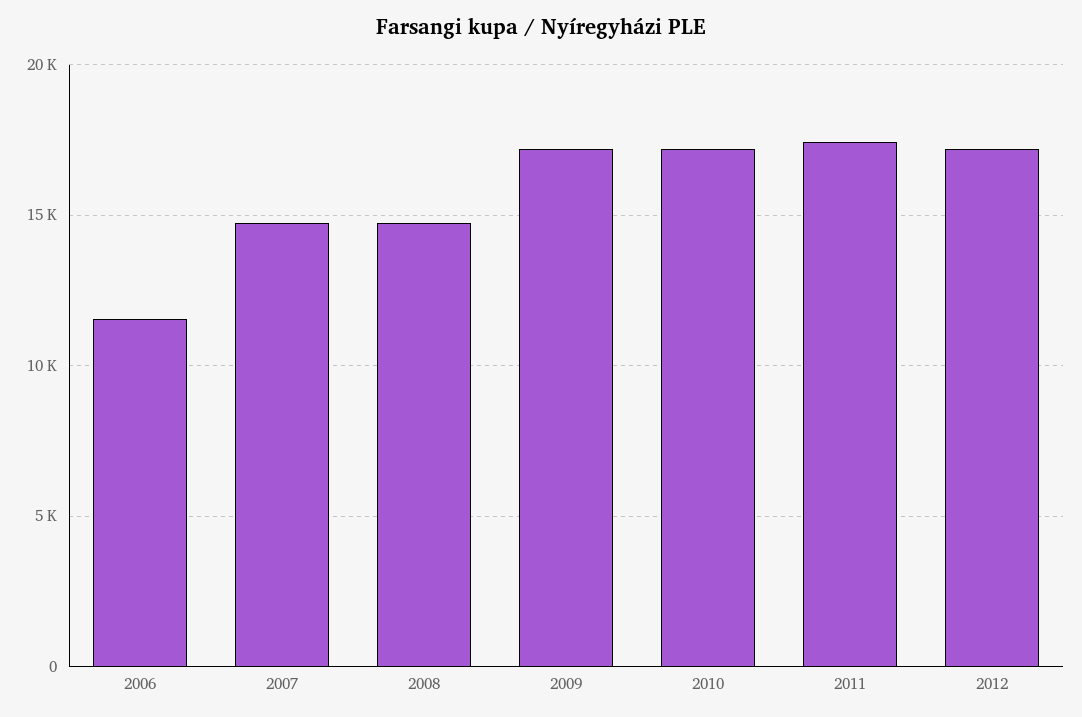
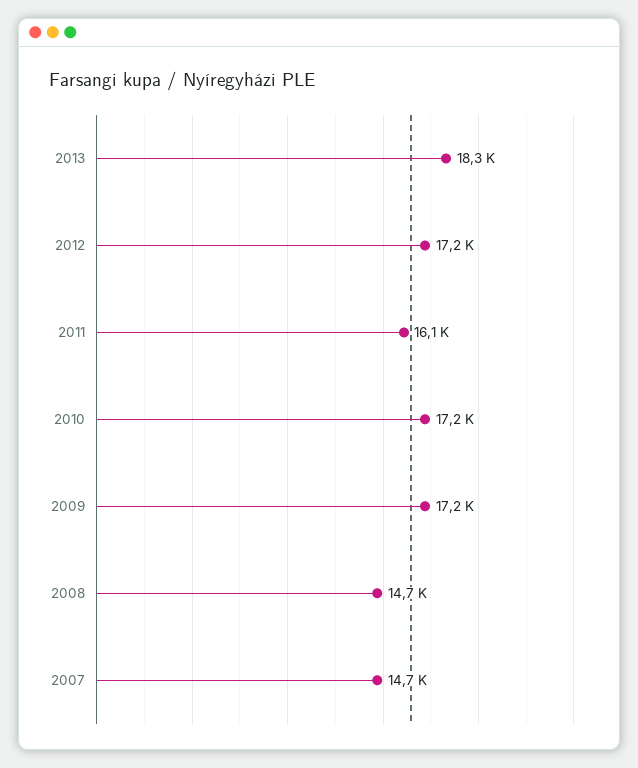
2006: 11500 -> none
2011: 17500 -> 16100
2013: none -> 18300

